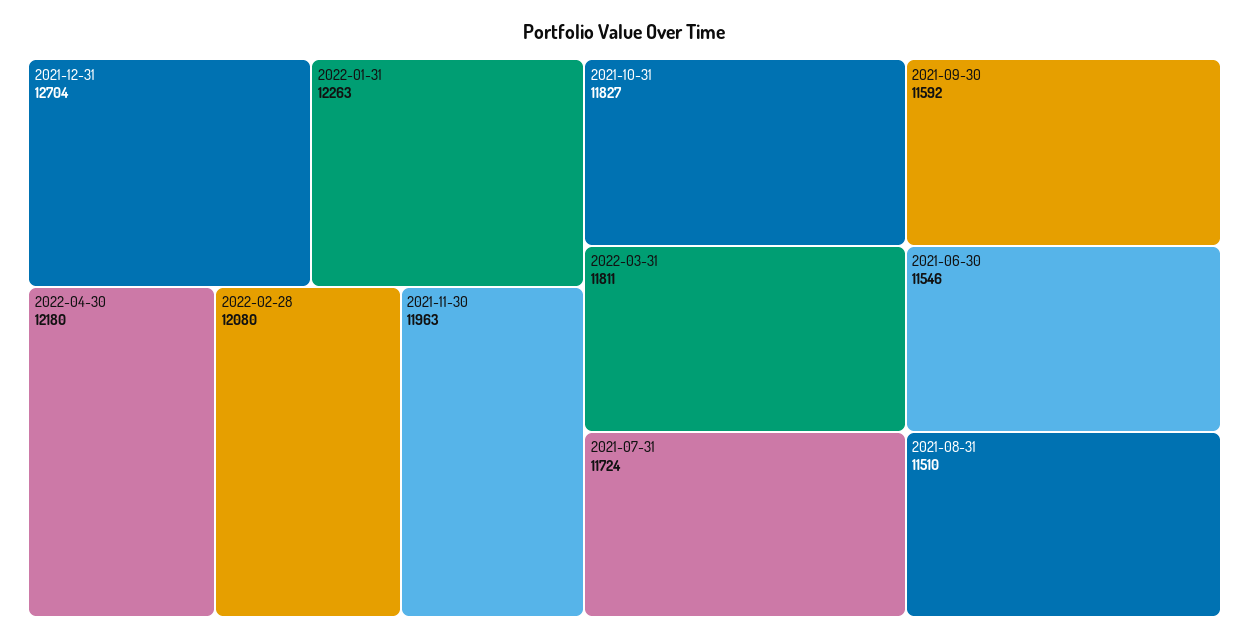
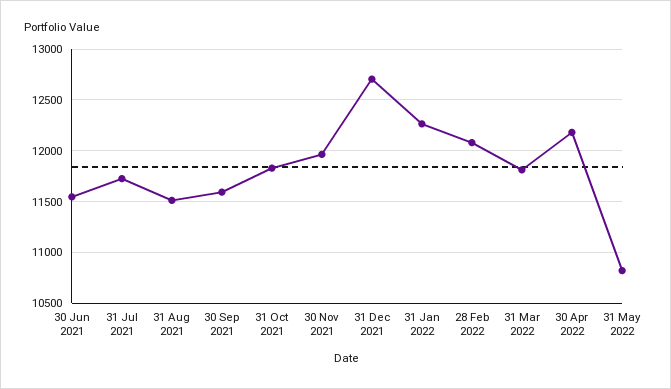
31 May 2022: none -> 10800

